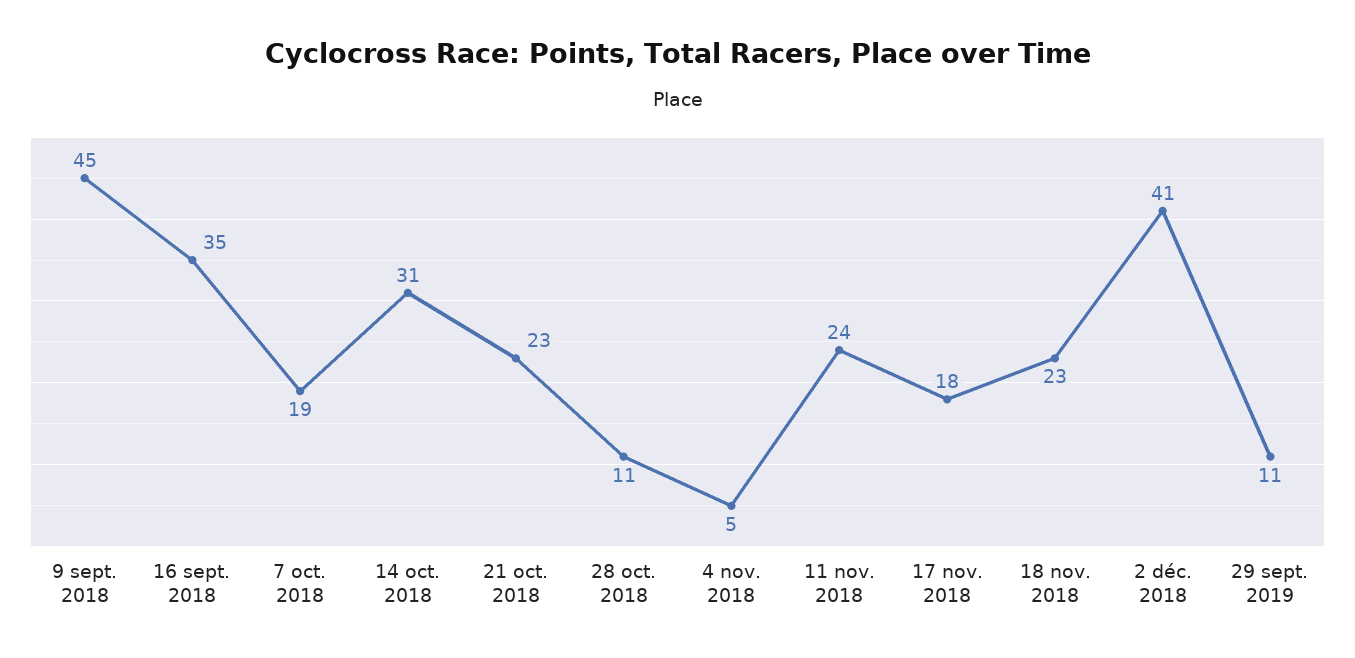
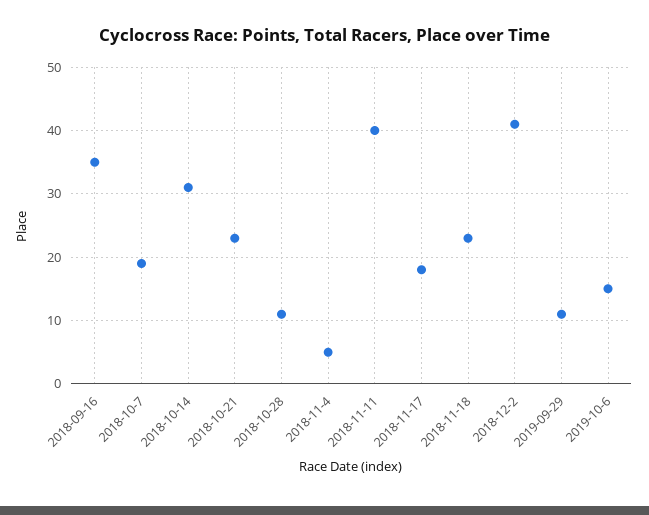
9 sept. 2018: 45 -> none
11 nov. 2018: 24 -> 40
2019-10-6: none -> 15

